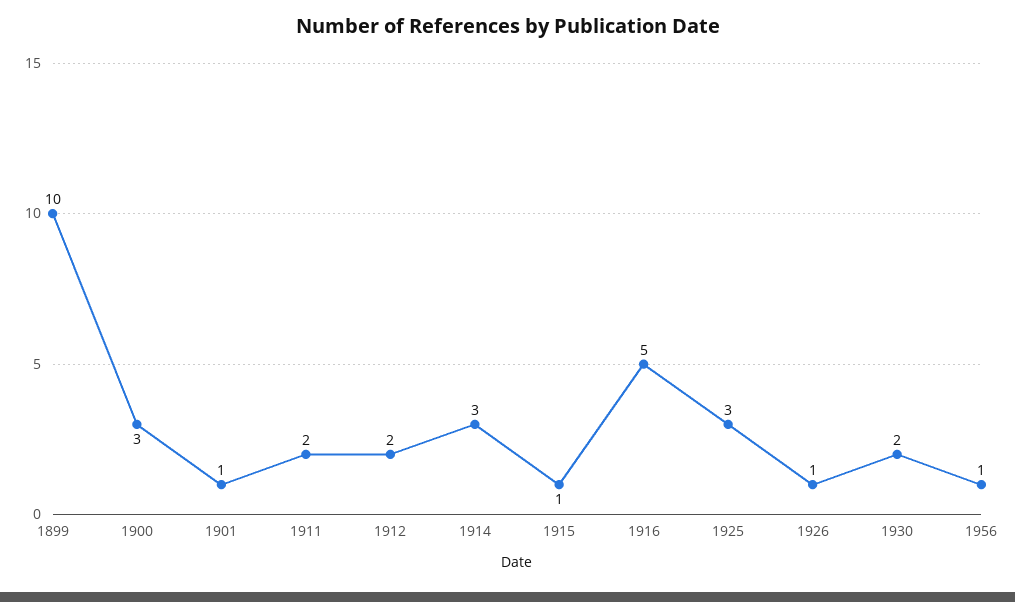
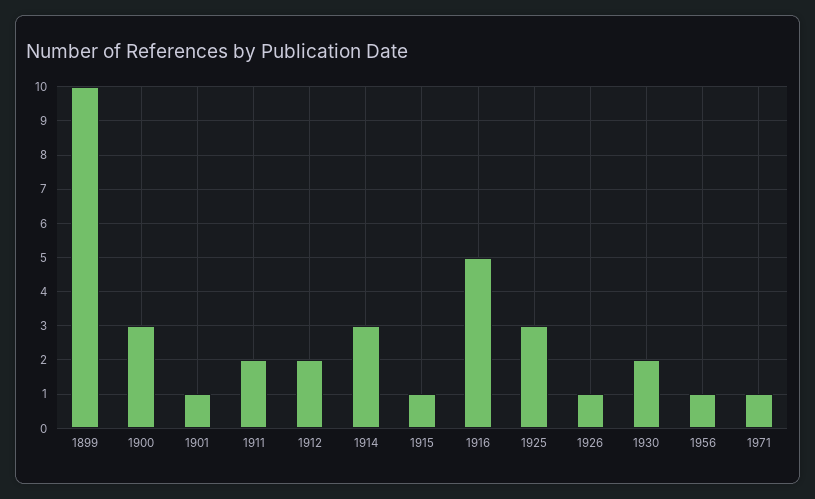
1971: none -> 1

